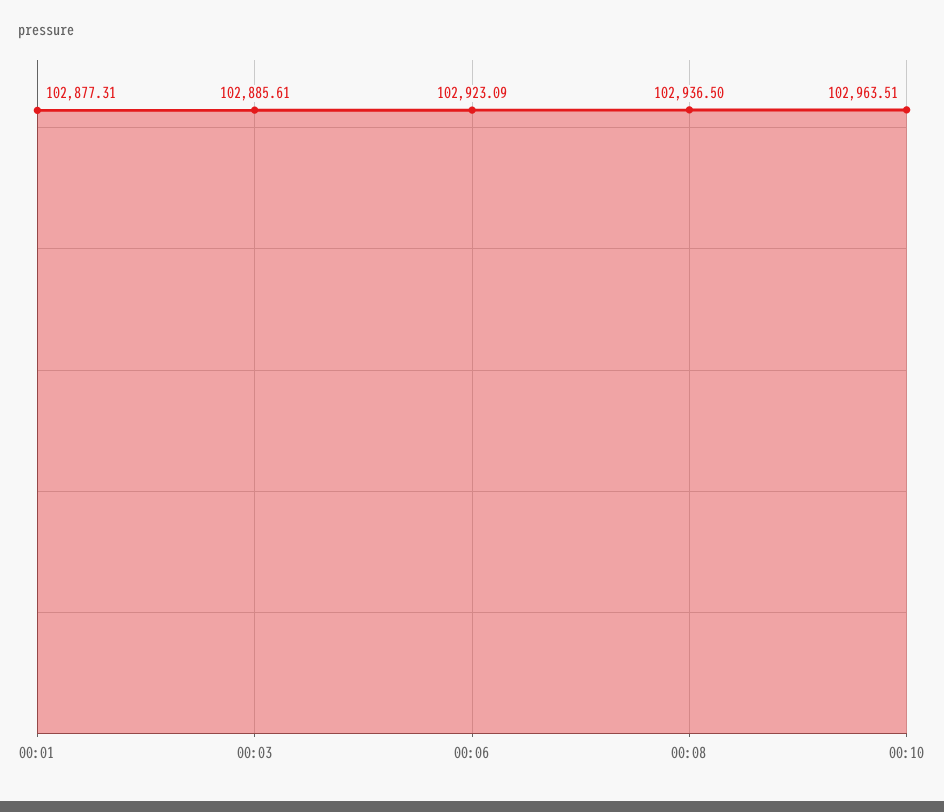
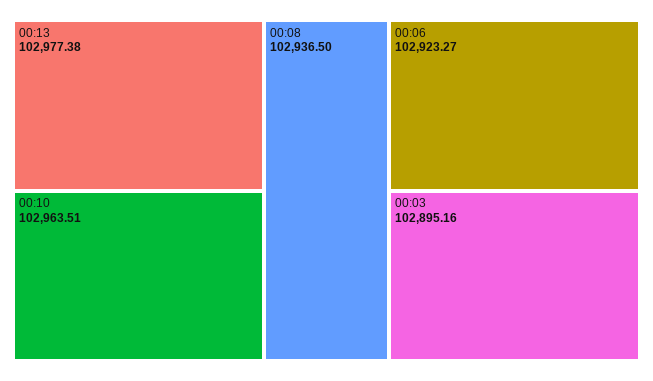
00:01: 102877.31 -> none
00:03: 102885.61 -> 102895.16
00:06: 102923.09 -> 102923.27
00:13: none -> 102977.38

